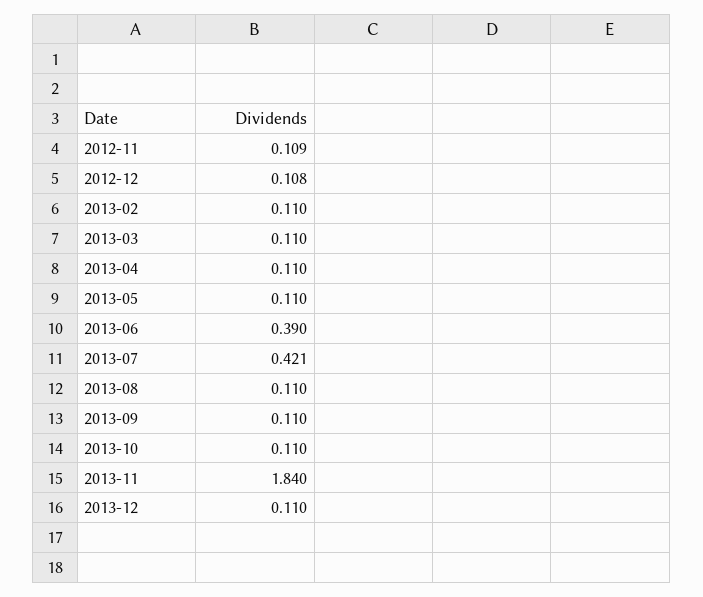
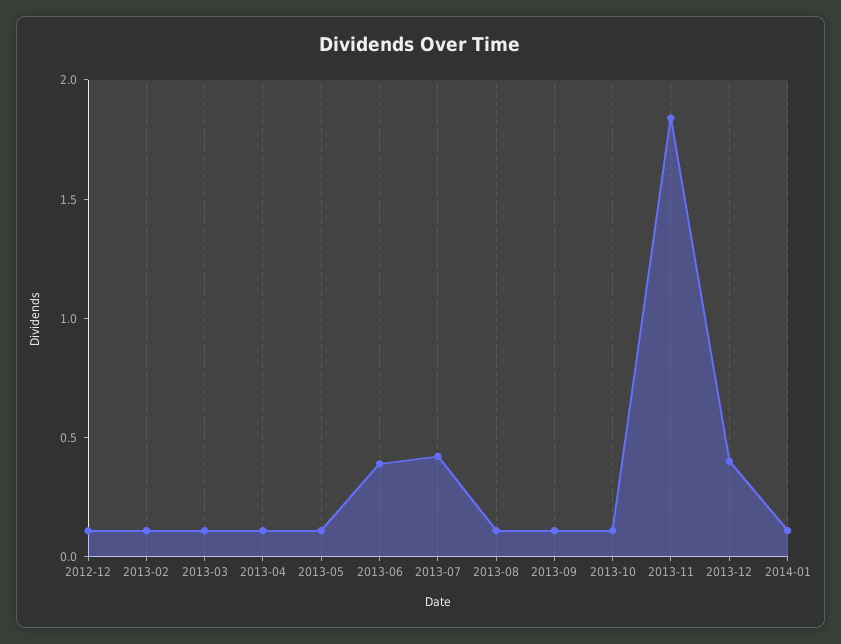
2012-11: 0.109 -> none
2013-12: 0.11 -> 0.4
2014-01: none -> 0.1

